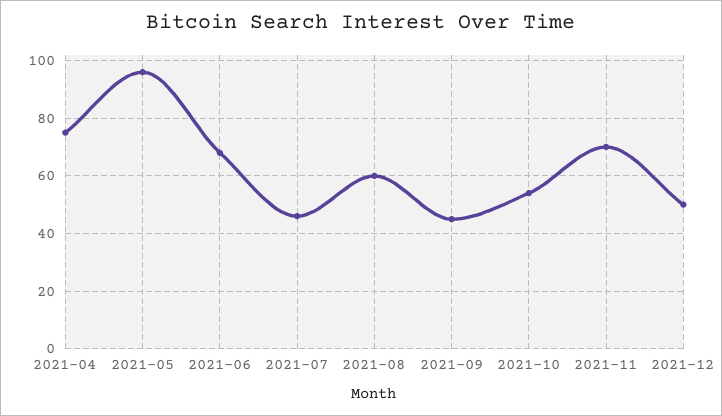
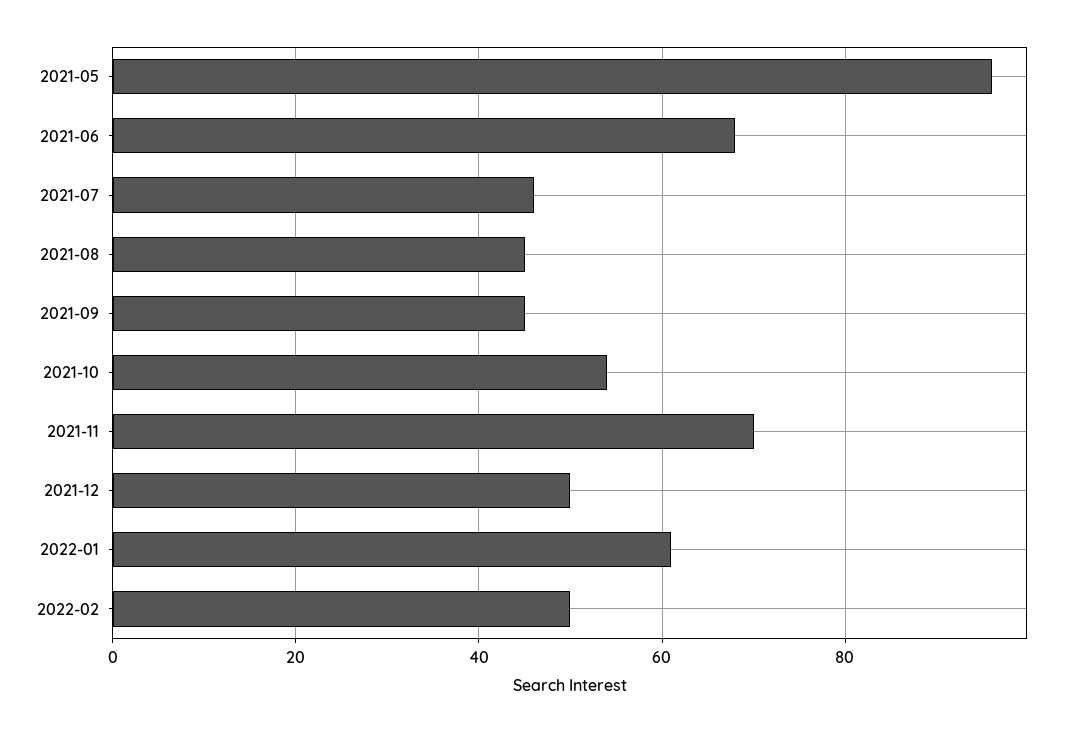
2021-04: 75 -> none
2021-08: 60 -> 45
2022-01: none -> 60
2022-02: none -> 50

